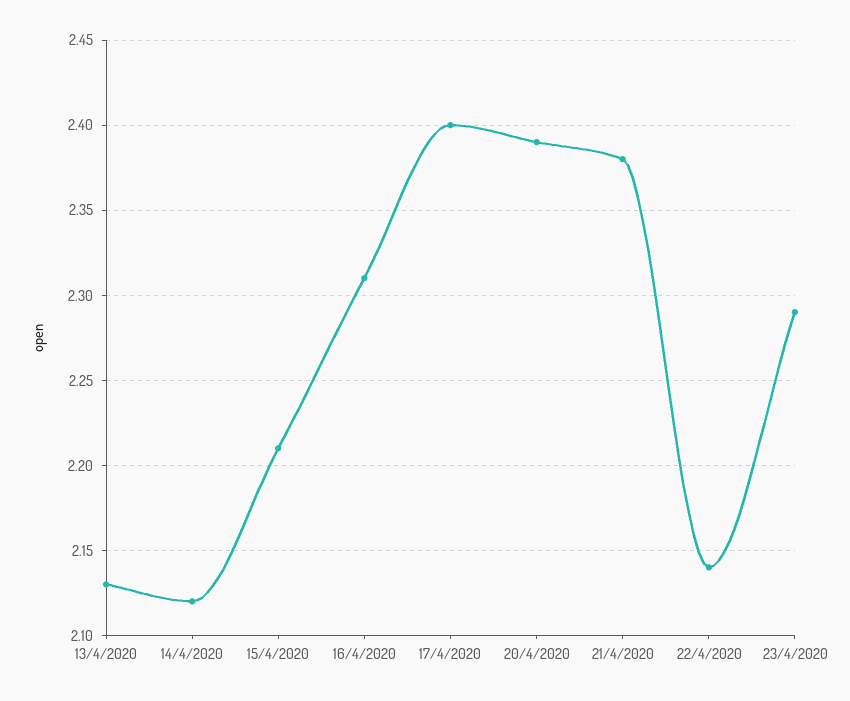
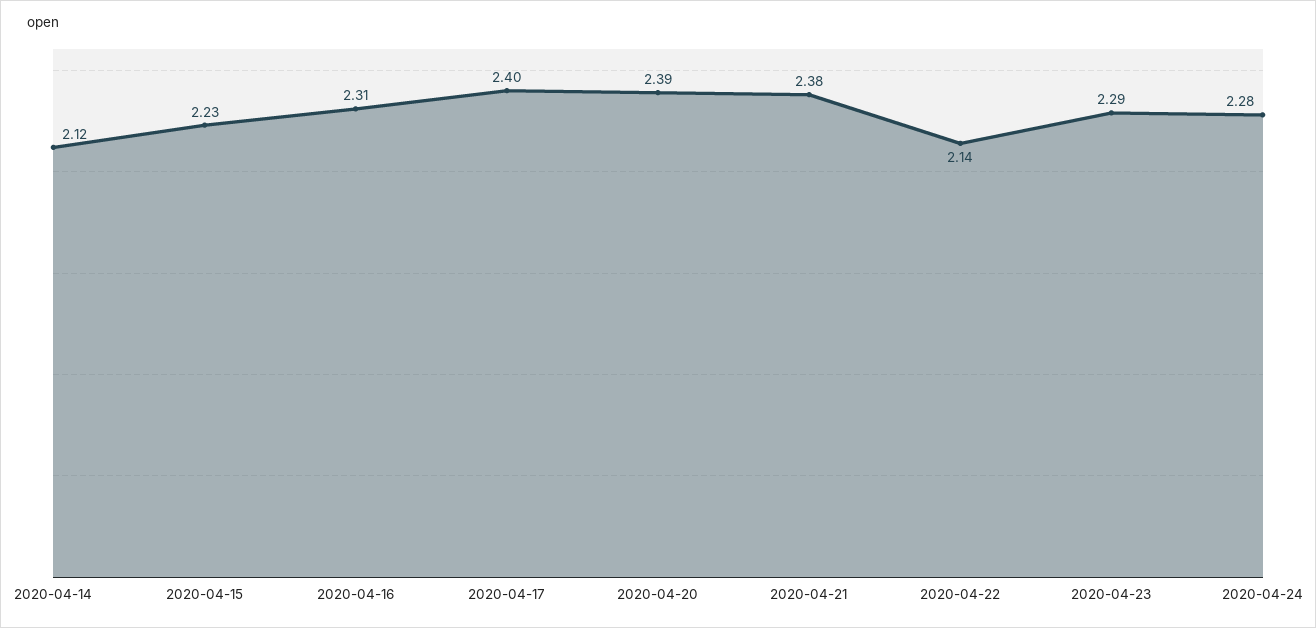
13/4/2020: 2.13 -> none
15/4/2020: 2.21 -> 2.23
2020-04-24: none -> 2.28

